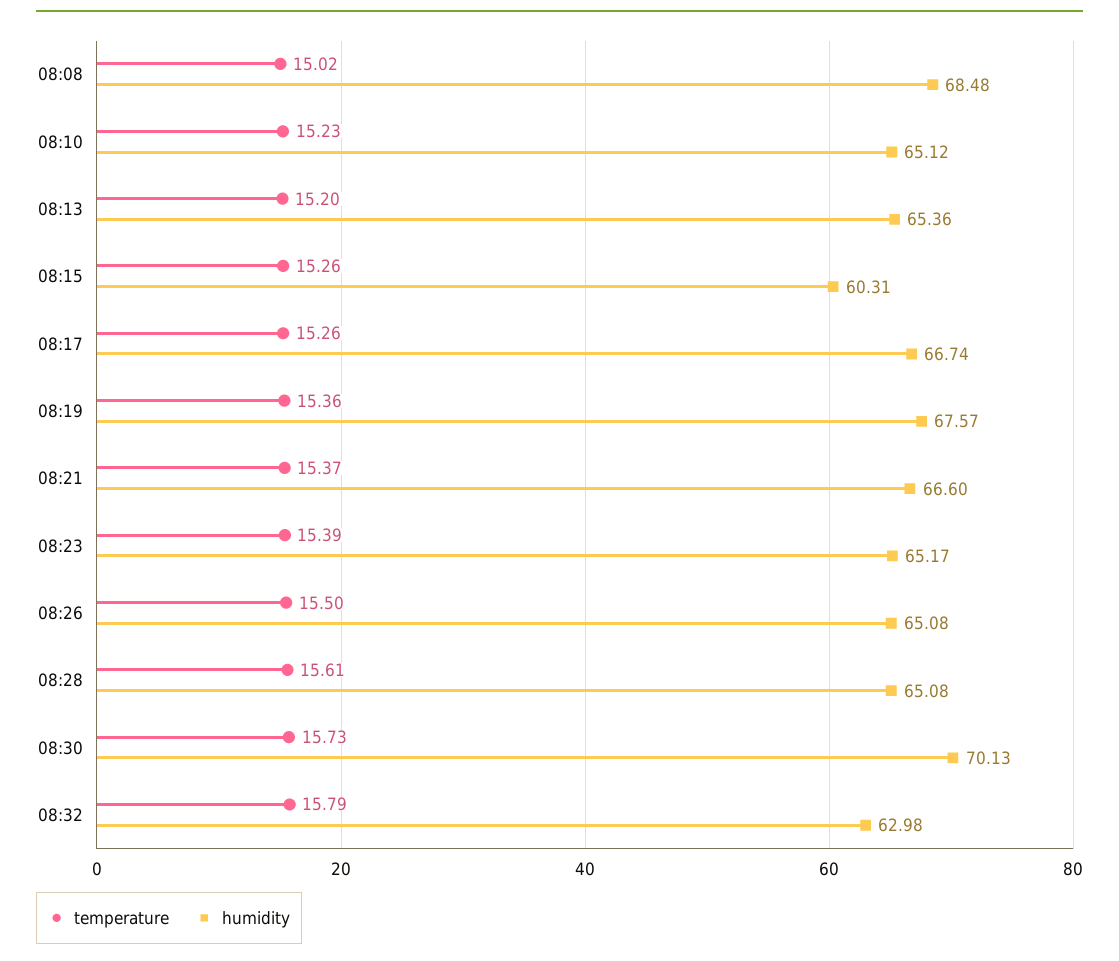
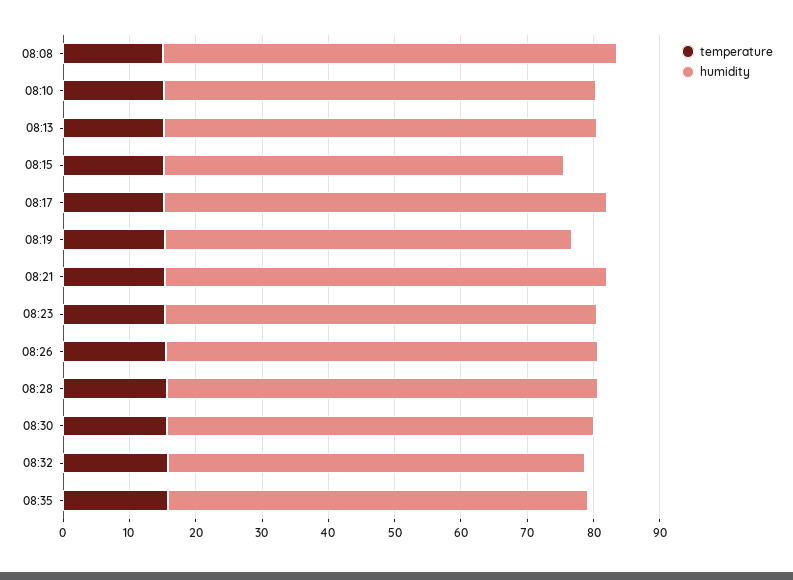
humidity, 08:19: 67.57 -> 62
humidity, 08:30: 70.13 -> 64
temperature, 08:35: none -> 16
humidity, 08:35: none -> 64

